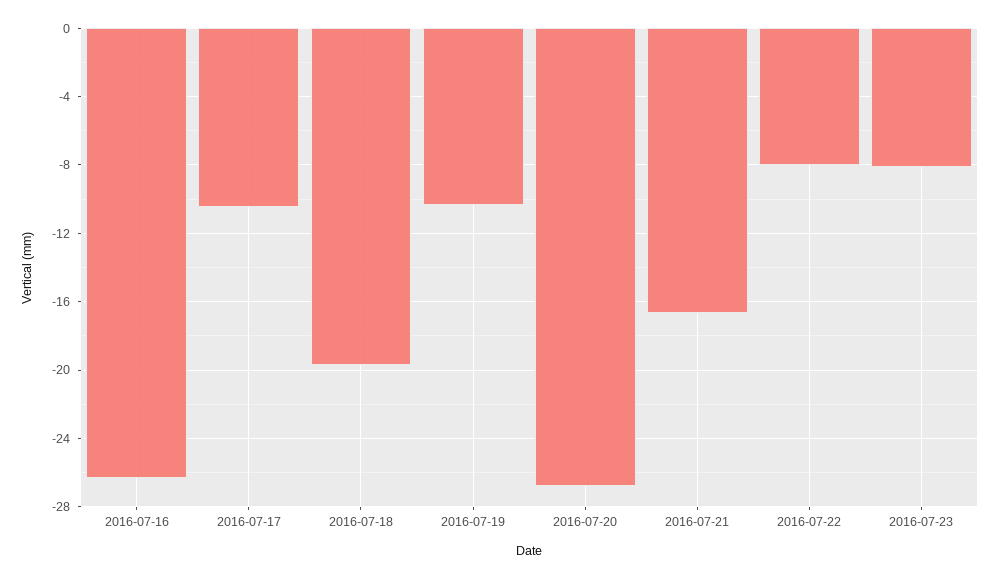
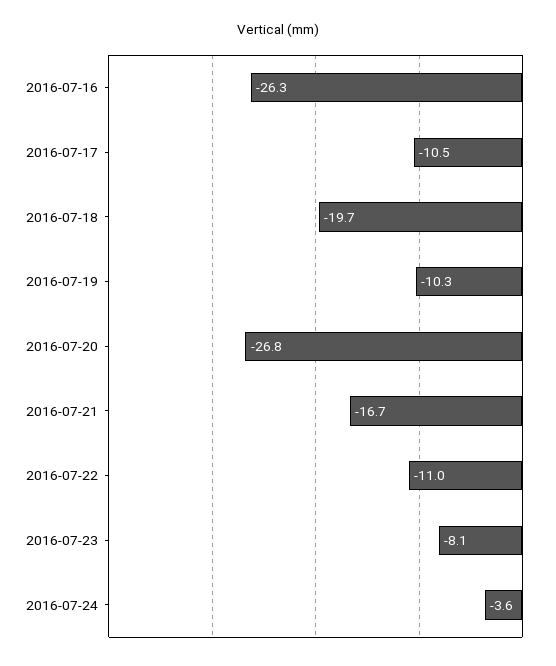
2016-07-22: -8 -> -11
2016-07-24: none -> -3.6

